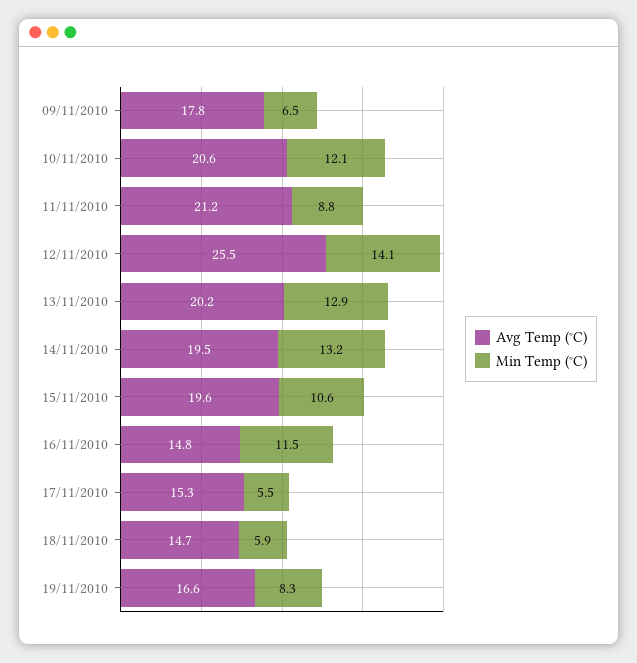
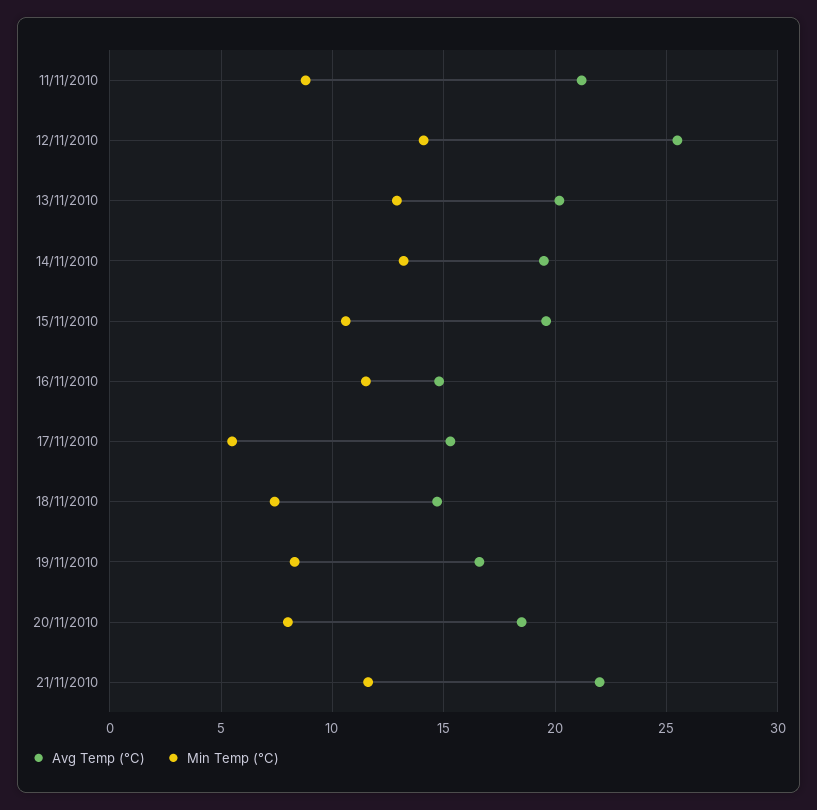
Avg Temp (°C), 09/11/2010: 17.8 -> none
Min Temp (°C), 09/11/2010: 6.5 -> none
Avg Temp (°C), 10/11/2010: 20.6 -> none
Min Temp (°C), 10/11/2010: 12.1 -> none
Min Temp (°C), 18/11/2010: 5.9 -> 7.5
Avg Temp (°C), 20/11/2010: none -> 18.5
Min Temp (°C), 20/11/2010: none -> 8
Avg Temp (°C), 21/11/2010: none -> 22
Min Temp (°C), 21/11/2010: none -> 11.5

